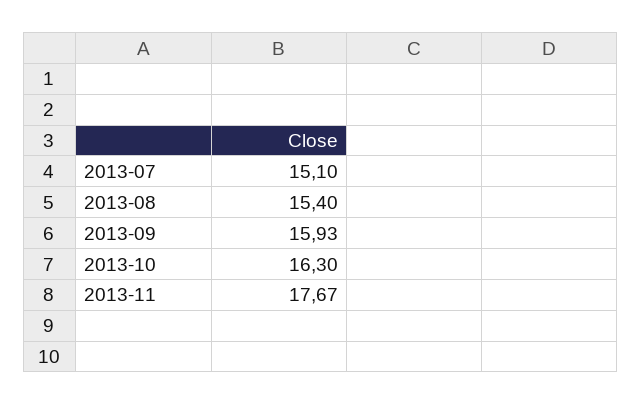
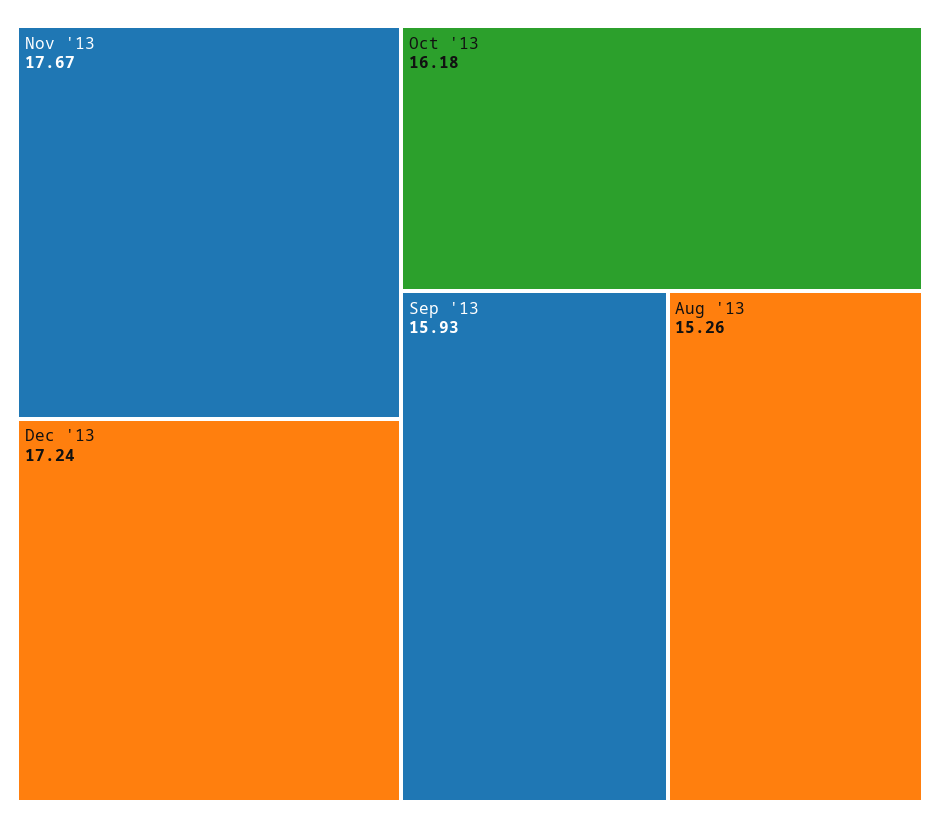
2013-07: 15.1 -> none
2013-08: 15.4 -> 15.26
2013-10: 16.3 -> 16.18
Dec '13: none -> 17.24

